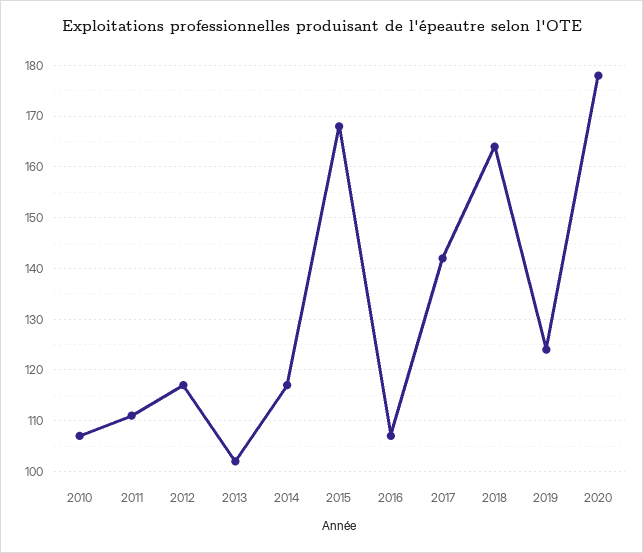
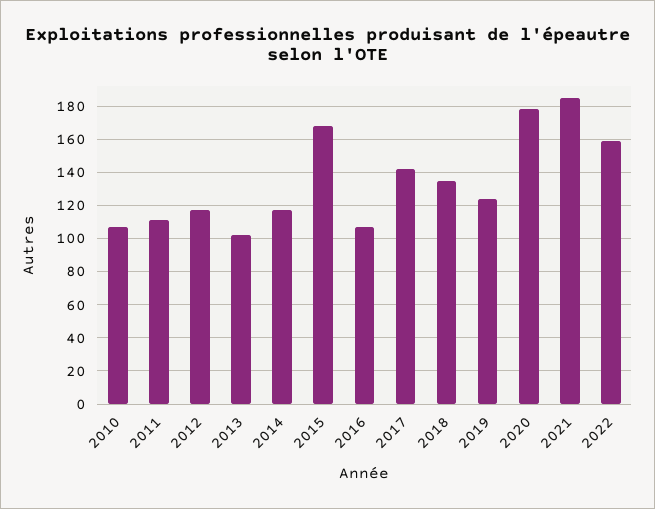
2018: 165 -> 135
2021: none -> 185
2022: none -> 160

